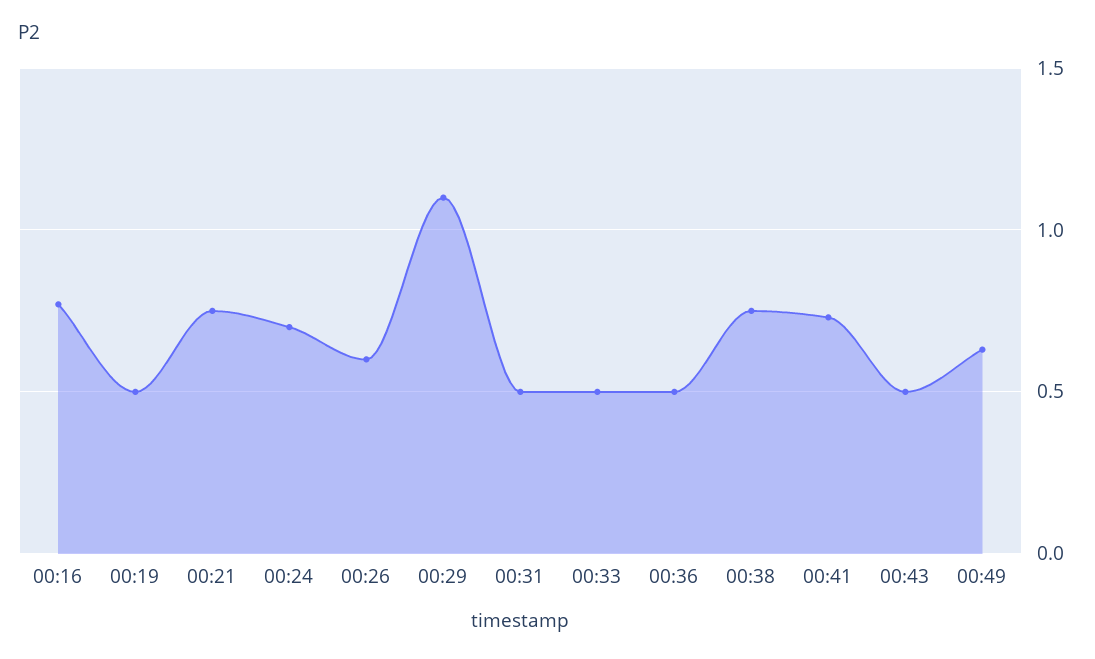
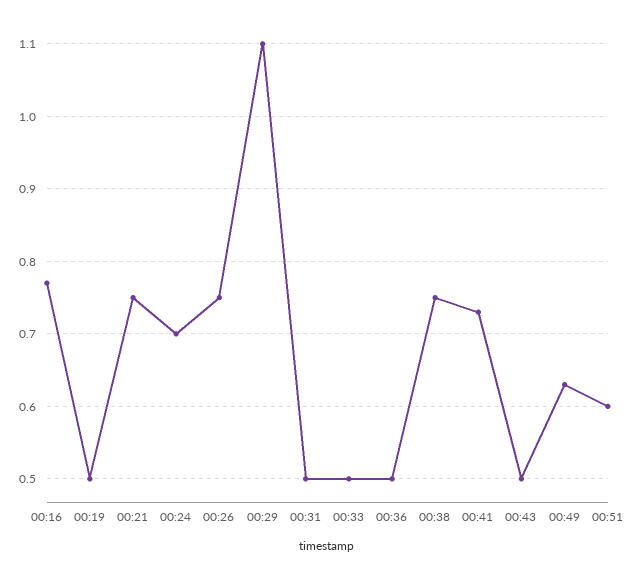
00:26: 0.6 -> 0.75
00:51: none -> 0.6

